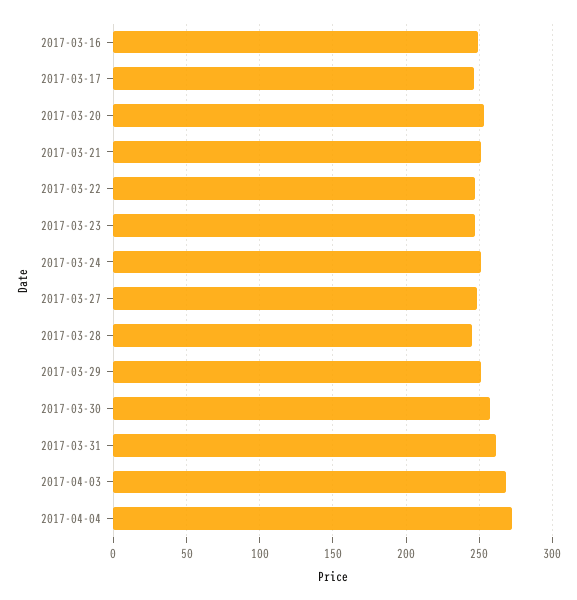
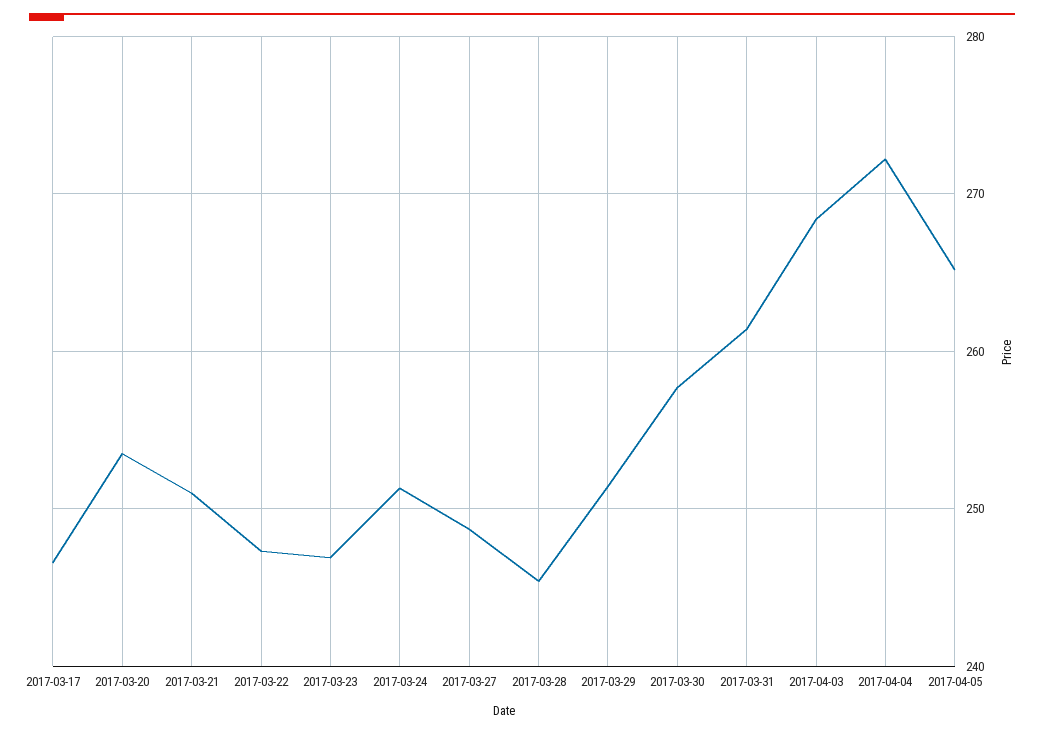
2017-03-16: 250 -> none
2017-04-05: none -> 265

